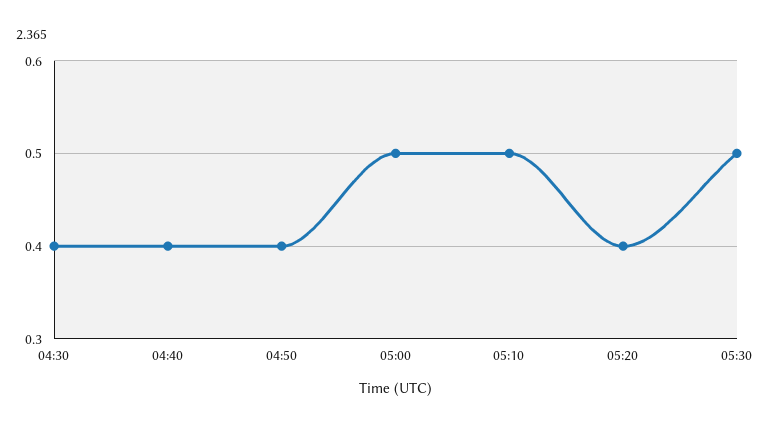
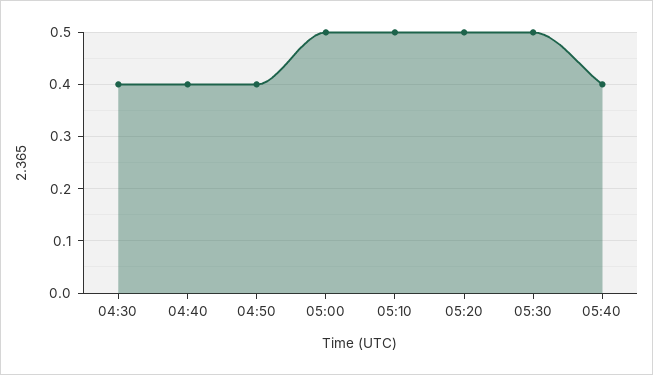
05:20: 0.4 -> 0.5
05:40: none -> 0.4

